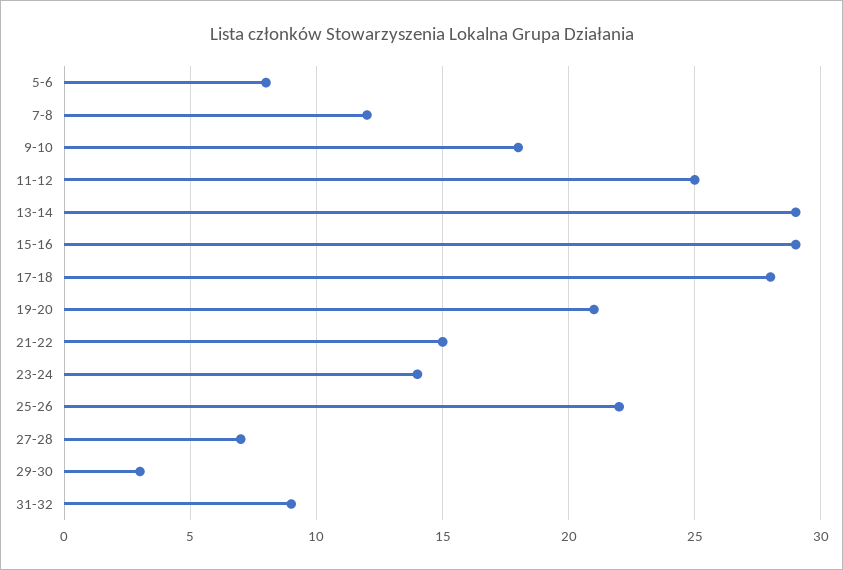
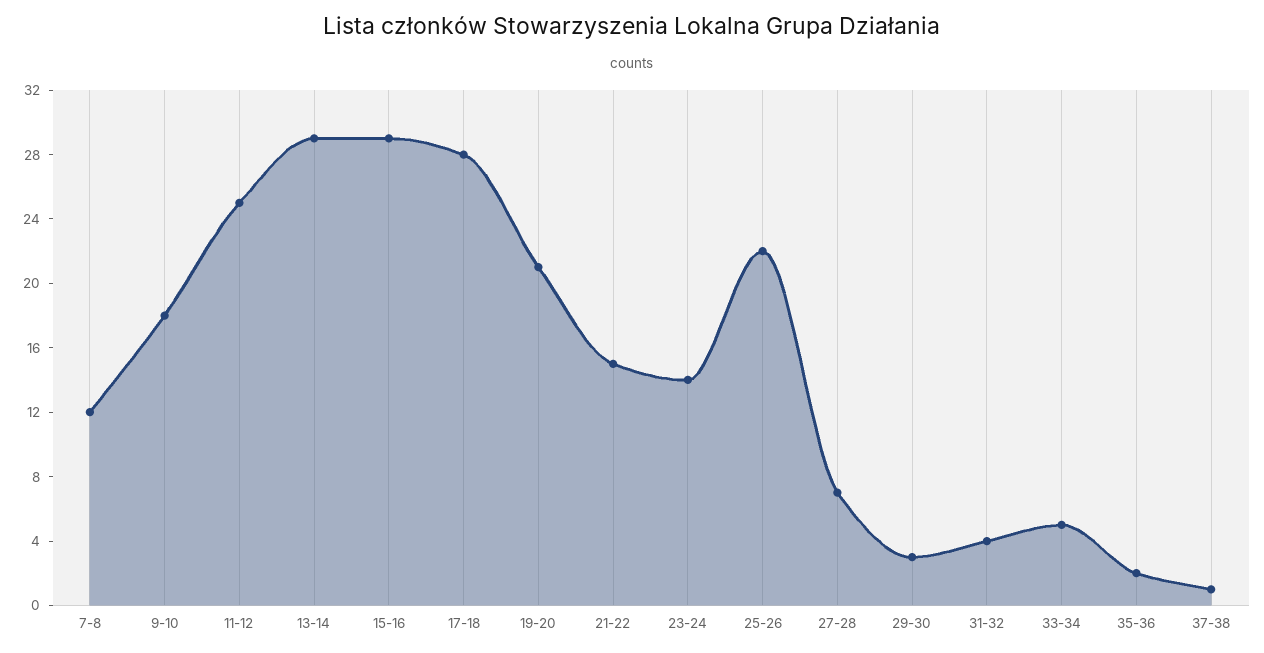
5-6: 8 -> none
31-32: 9 -> 4
33-34: none -> 5
35-36: none -> 2
37-38: none -> 1

